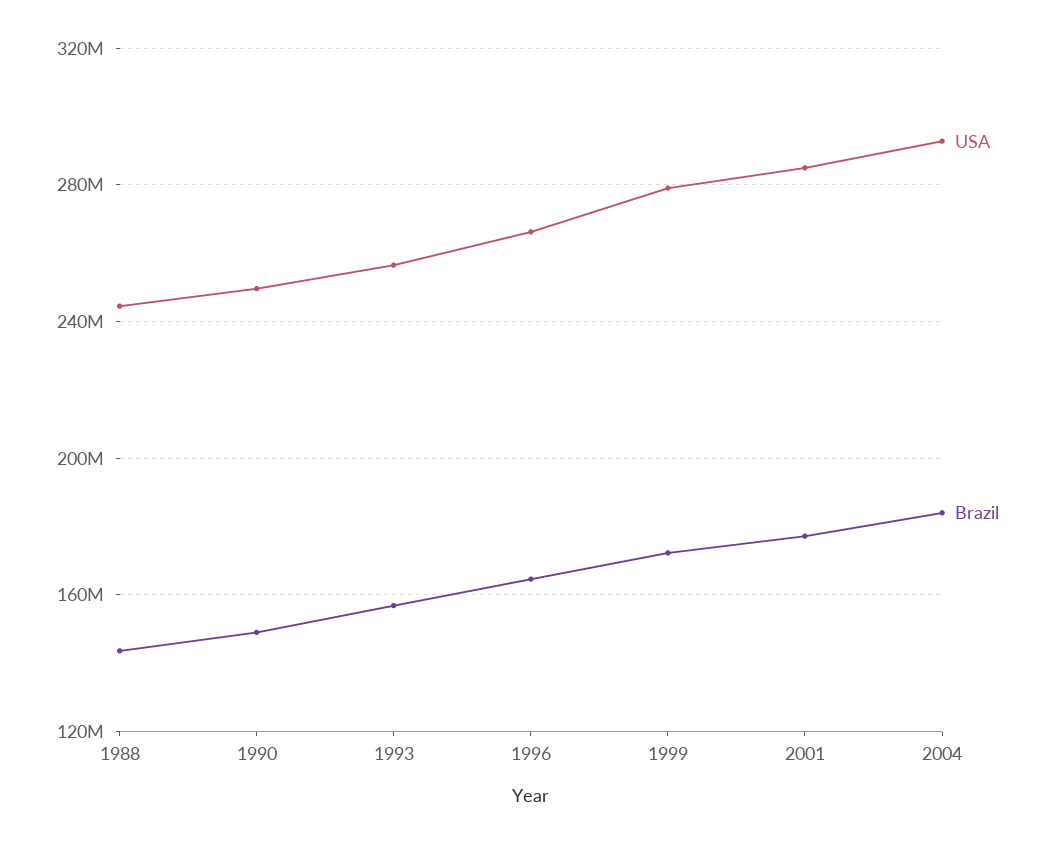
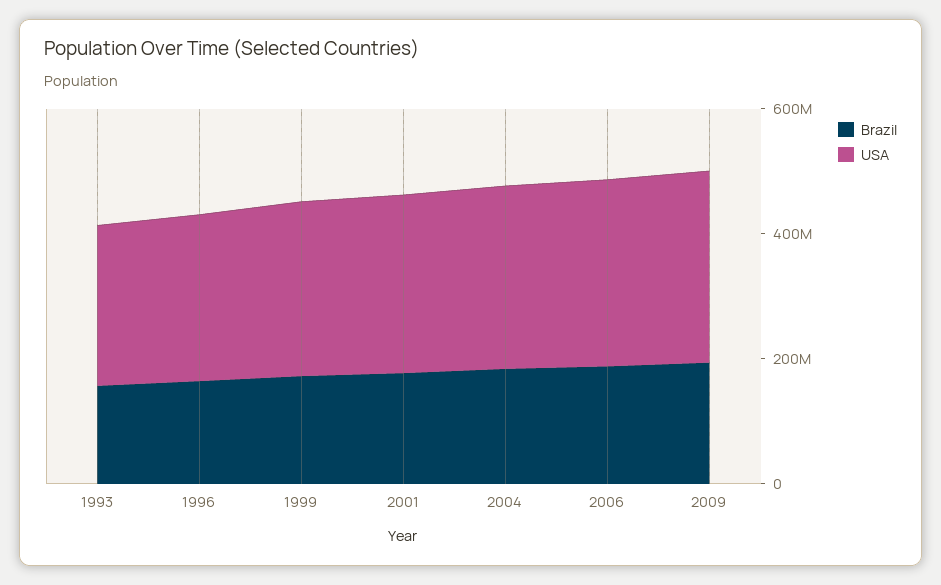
USA, 1988: 245000000 -> none
Brazil, 1988: 145000000 -> none
USA, 1990: 250000000 -> none
Brazil, 1990: 150000000 -> none
Brazil, 2006: none -> 200000000
USA, 2006: none -> 300000000
Brazil, 2009: none -> 200000000
USA, 2009: none -> 300000000

